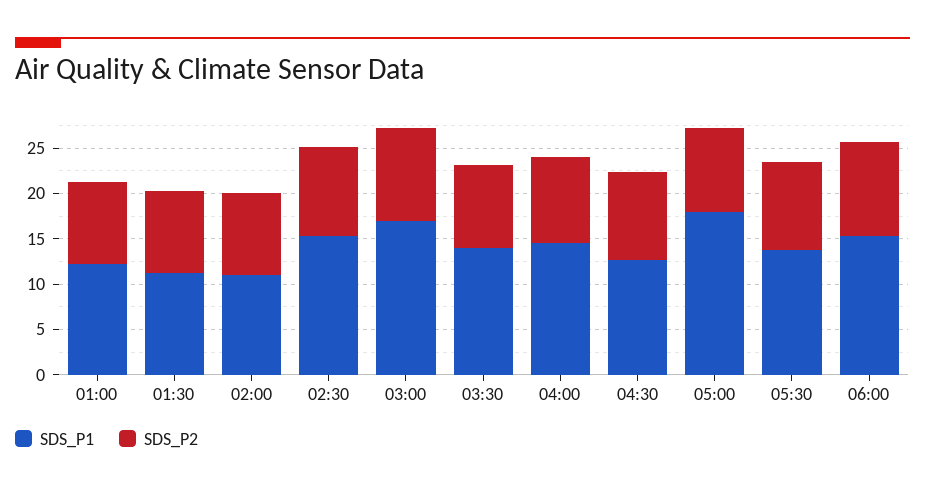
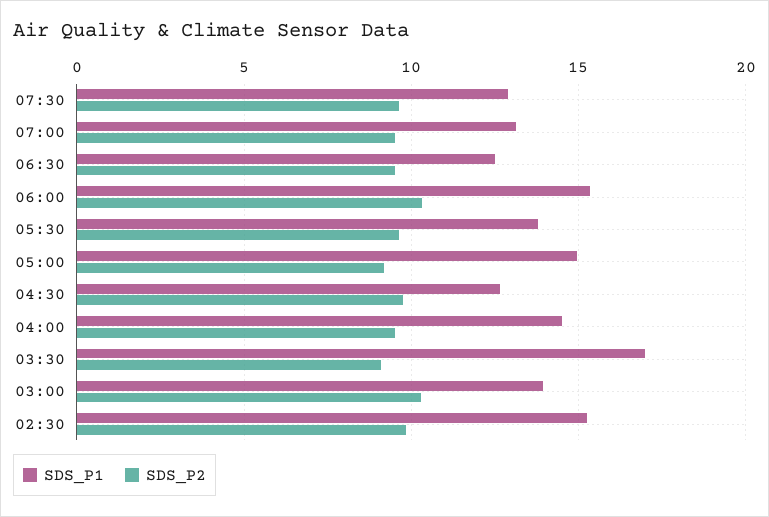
SDS_P1, 01:00: 12 -> none
SDS_P2, 01:00: 9 -> none
SDS_P1, 01:30: 11 -> none
SDS_P2, 01:30: 9 -> none
SDS_P1, 02:00: 11 -> none
SDS_P2, 02:00: 9 -> none
SDS_P1, 03:00: 17 -> 14
SDS_P1, 03:30: 14 -> 17
SDS_P1, 05:00: 18 -> 15
SDS_P1, 07:30: none -> 13
SDS_P2, 07:30: none -> 9.5
SDS_P1, 07:00: none -> 13
SDS_P2, 07:00: none -> 9.5
SDS_P1, 06:30: none -> 12.5
SDS_P2, 06:30: none -> 9.5

